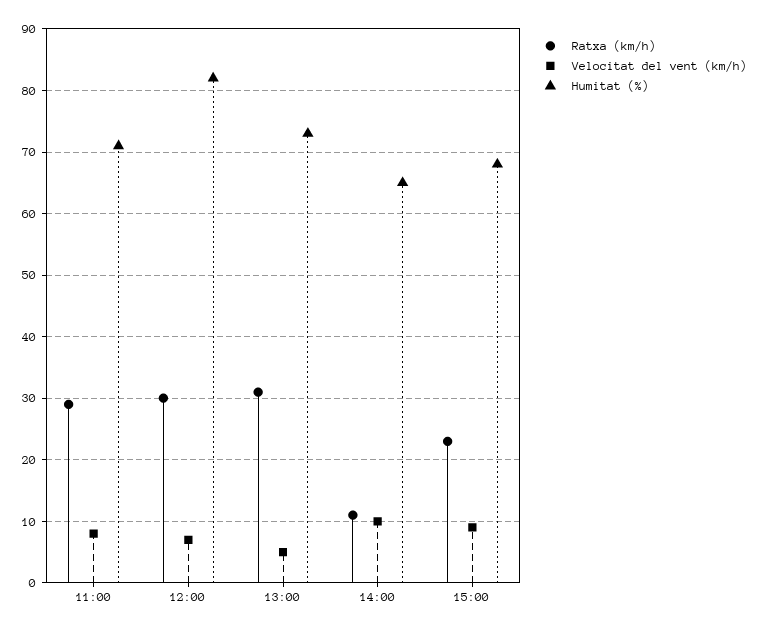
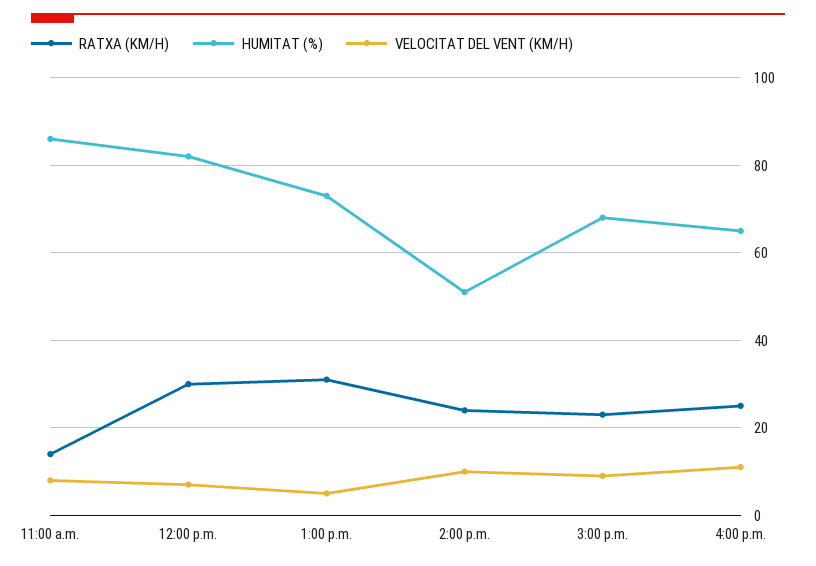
Ratxa (km/h), 11:00: 29 -> 15
Humitat (%), 11:00: 71 -> 85
Ratxa (km/h), 14:00: 11 -> 25
Humitat (%), 14:00: 65 -> 50
Ratxa (km/h), 4:00 p.m.: none -> 25
Humitat (%), 4:00 p.m.: none -> 65
Velocitat del vent (km/h), 4:00 p.m.: none -> 10

